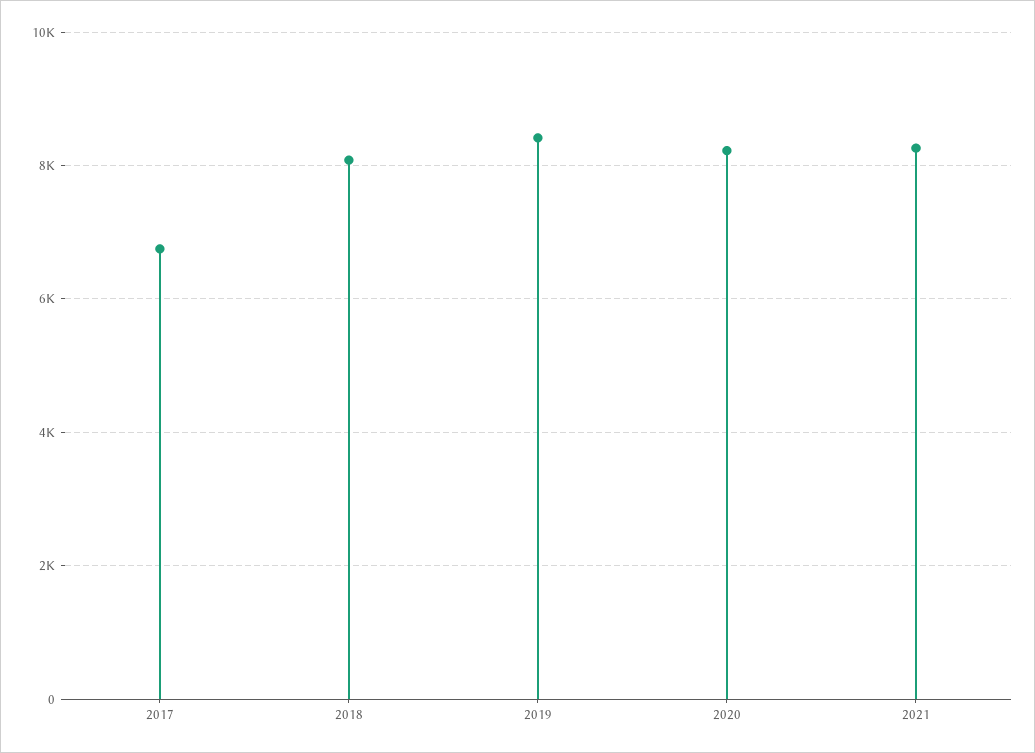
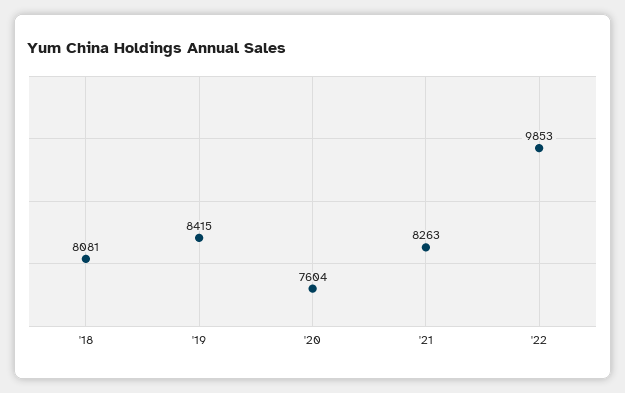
2017: 6800 -> none
2020: 8200 -> 7604
'22: none -> 9853

